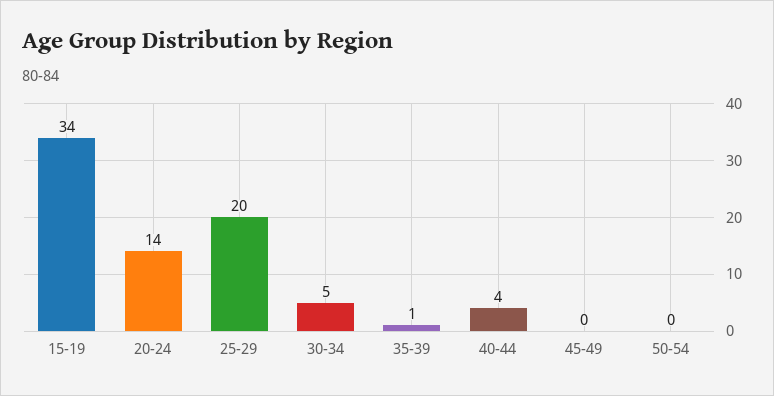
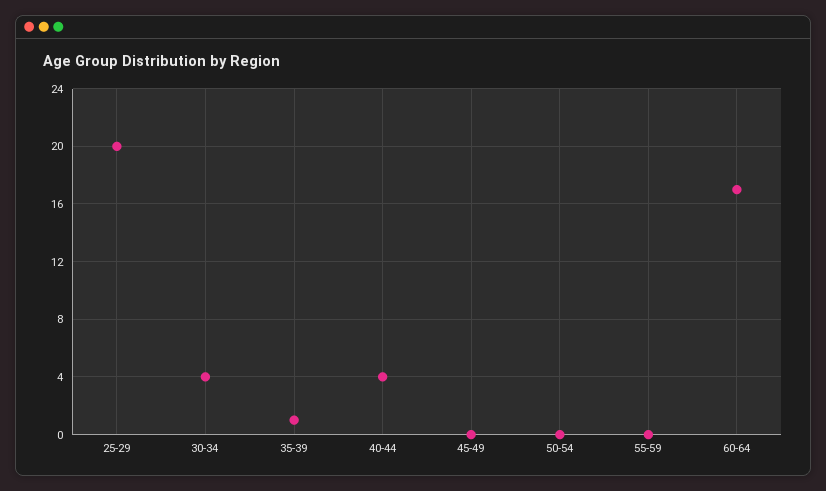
15-19: 34 -> none
20-24: 14 -> none
30-34: 5 -> 4
55-59: none -> 0
60-64: none -> 17

